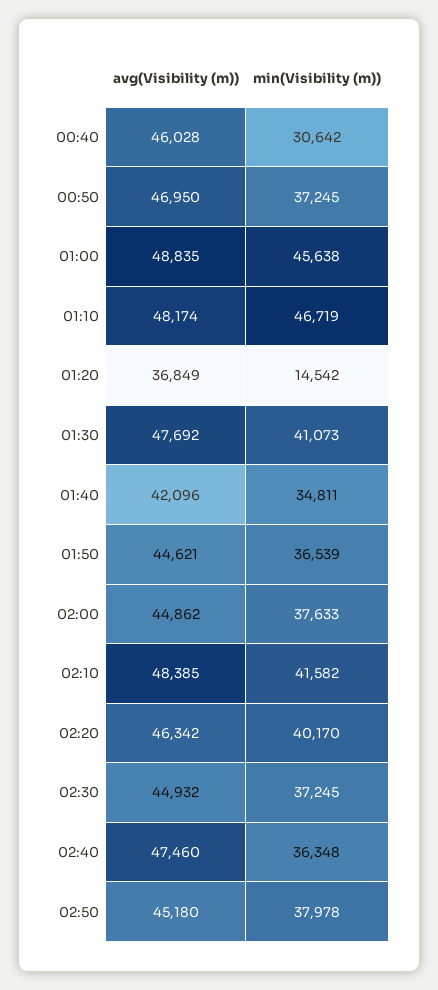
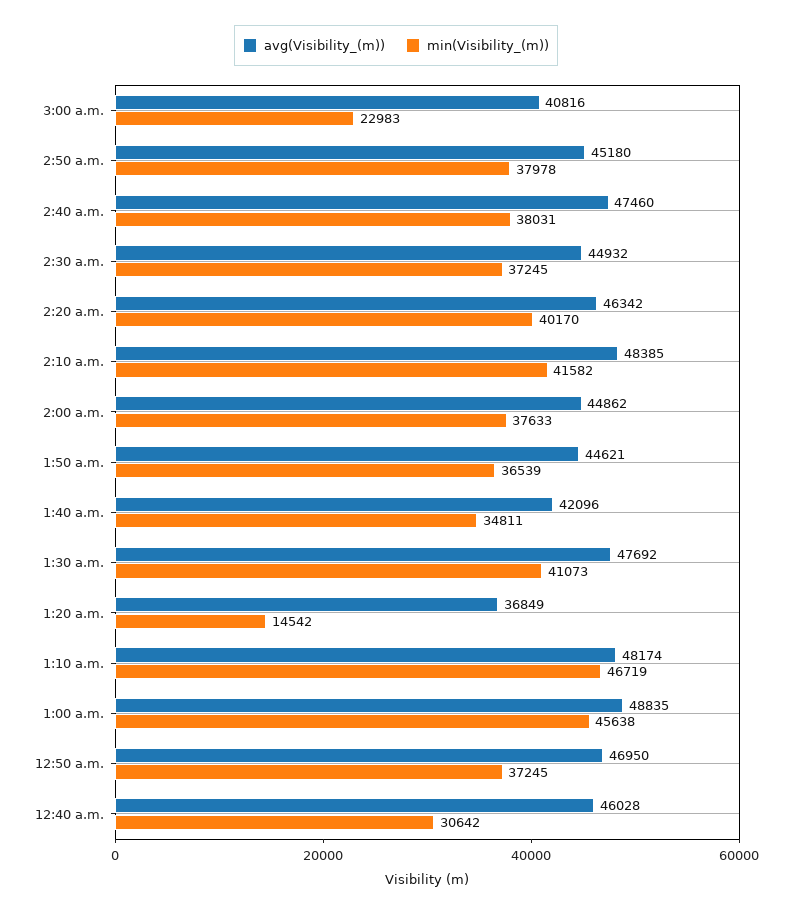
min(Visibility (m)), 02:40: 36348 -> 38031
avg(Visibility (m)), 3:00 a.m.: none -> 40816
min(Visibility (m)), 3:00 a.m.: none -> 22983

